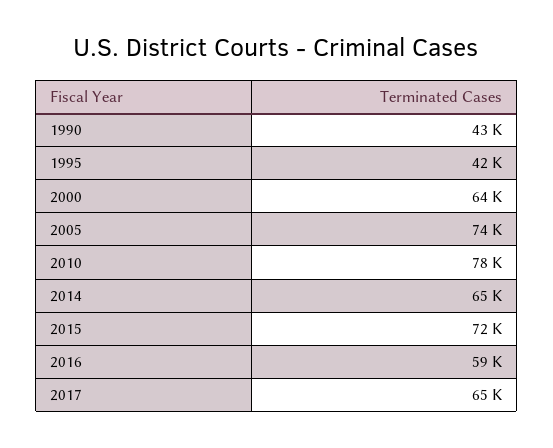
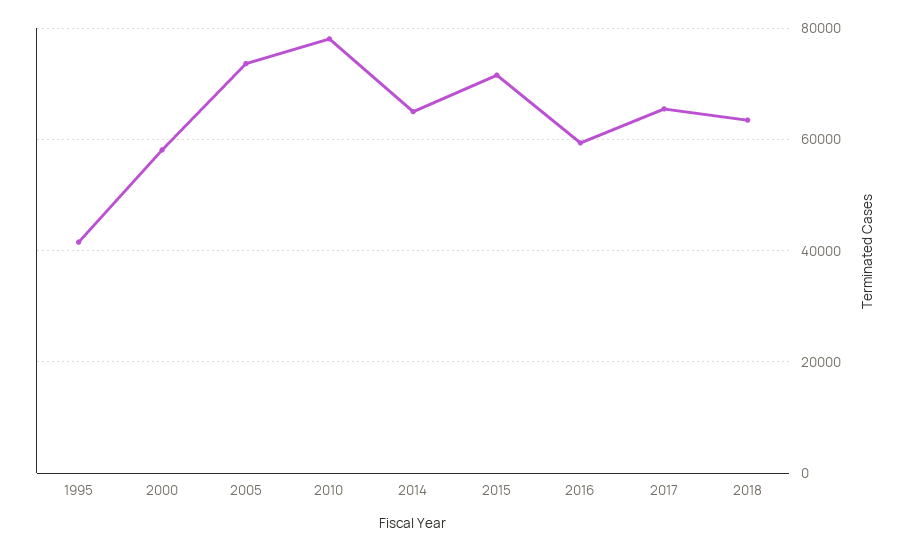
1990: 43000 -> none
2000: 64000 -> 58000
2018: none -> 64000

